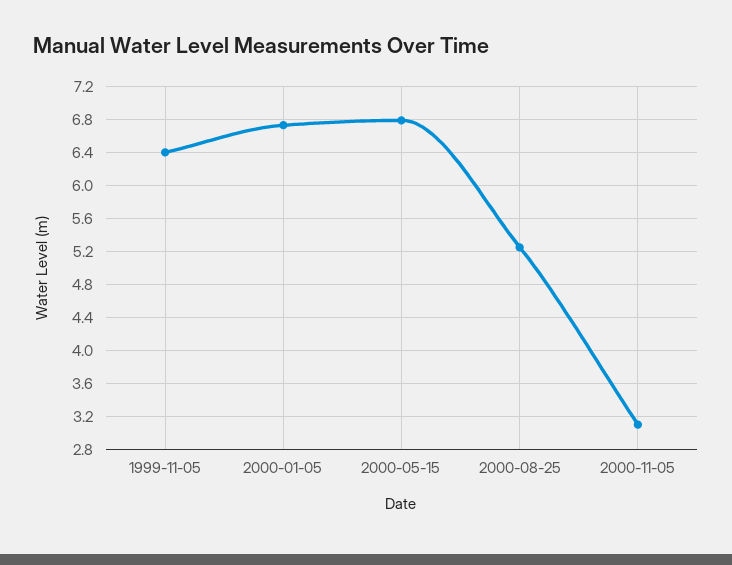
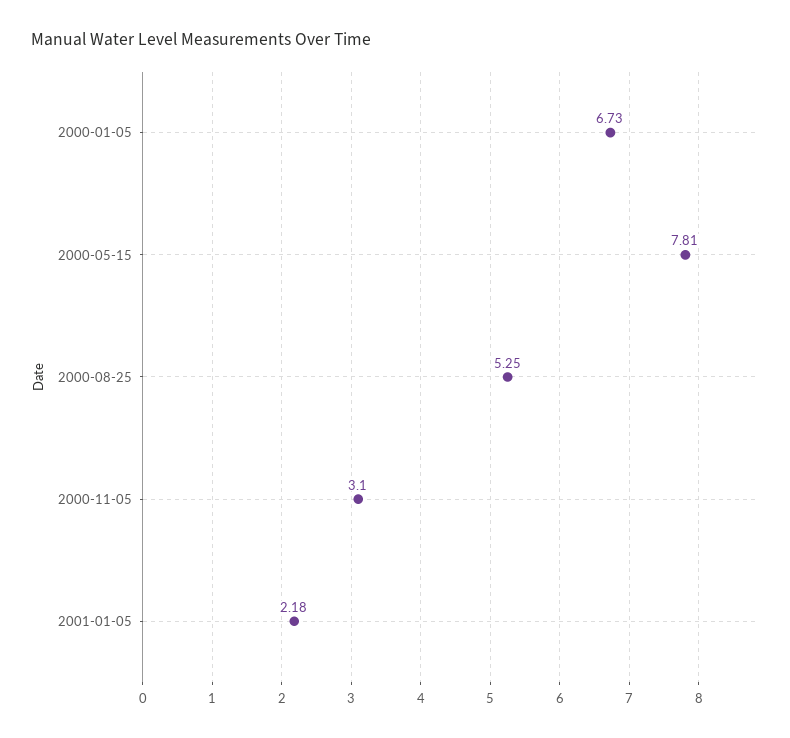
1999-11-05: 6.4 -> none
2000-05-15: 6.8 -> 7.81
2001-01-05: none -> 2.18

